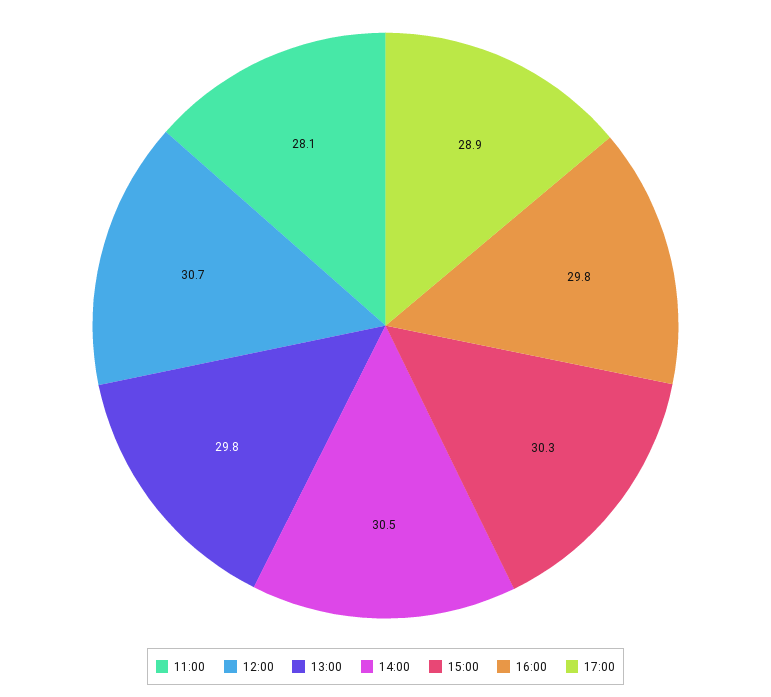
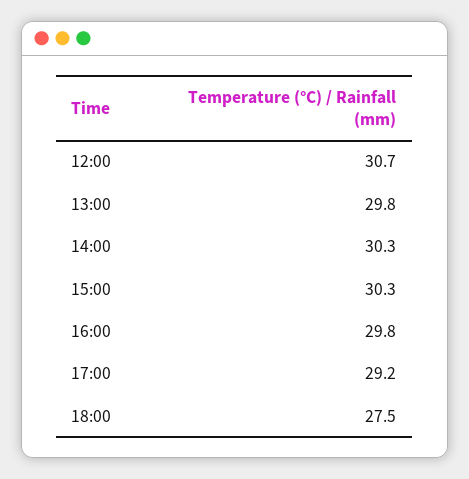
11:00: 28.1 -> none
14:00: 30.5 -> 30.3
17:00: 28.9 -> 29.2
18:00: none -> 27.5

